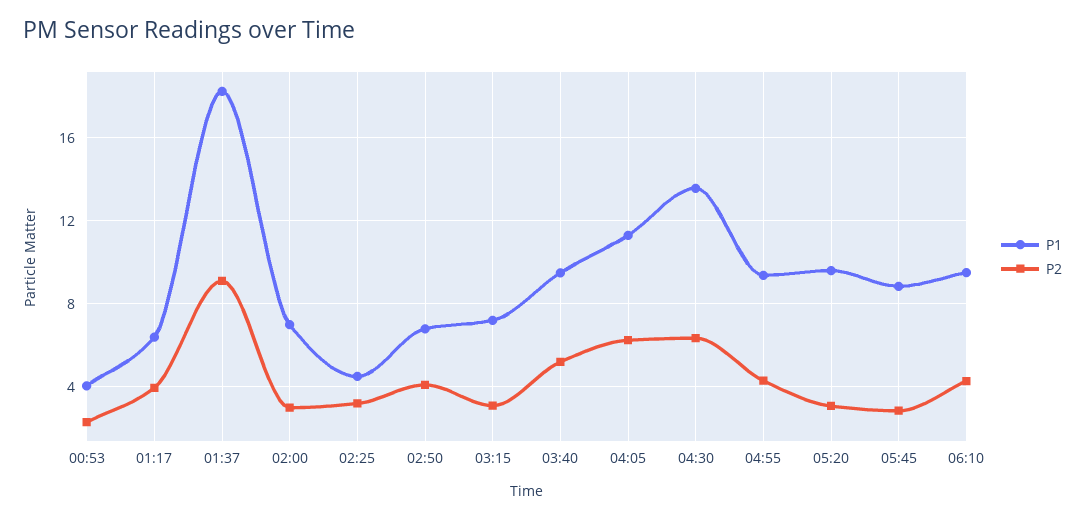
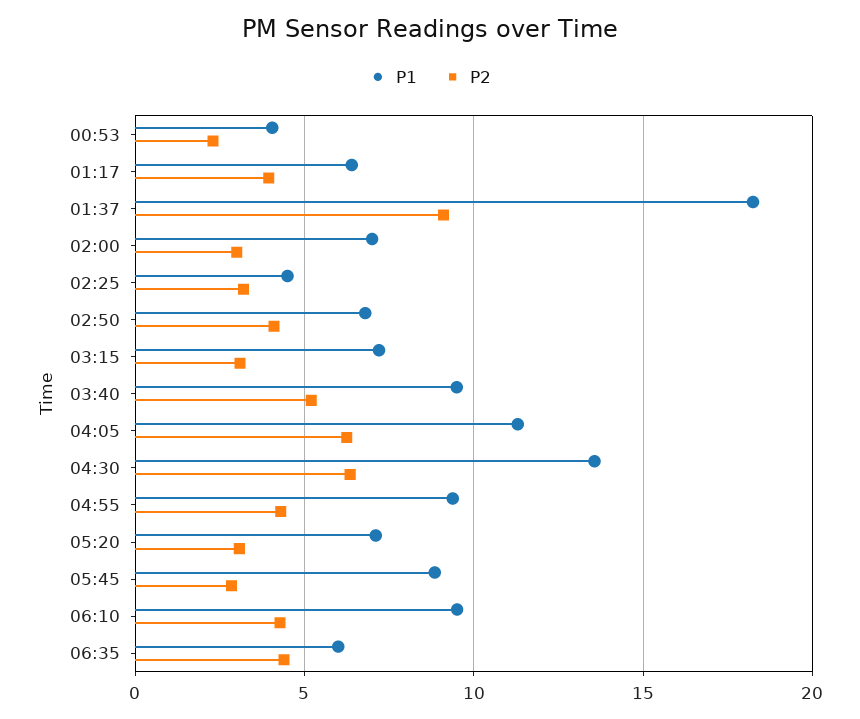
P1, 05:20: 9.5 -> 7
P1, 06:35: none -> 6
P2, 06:35: none -> 4.5

